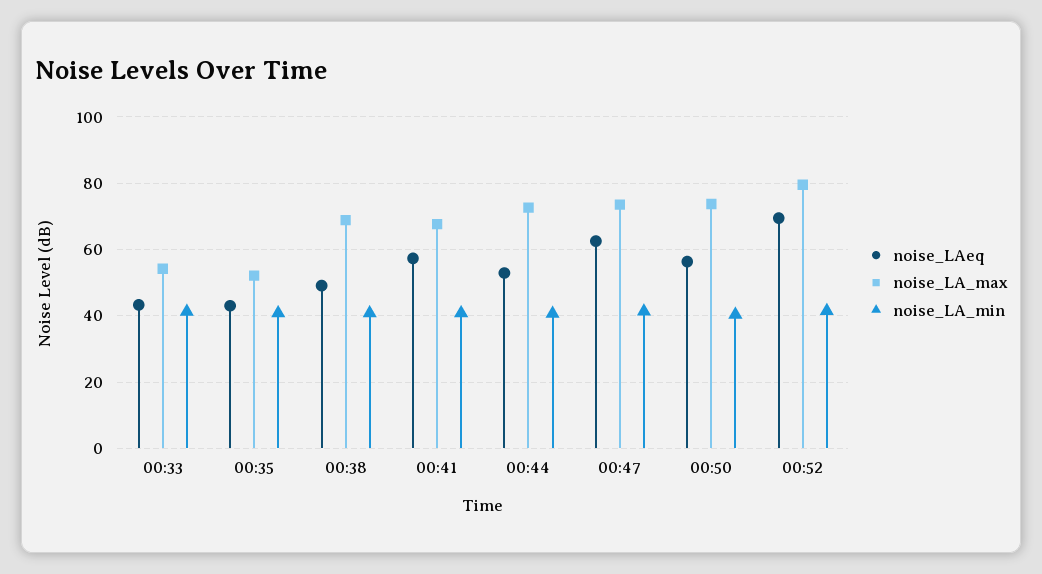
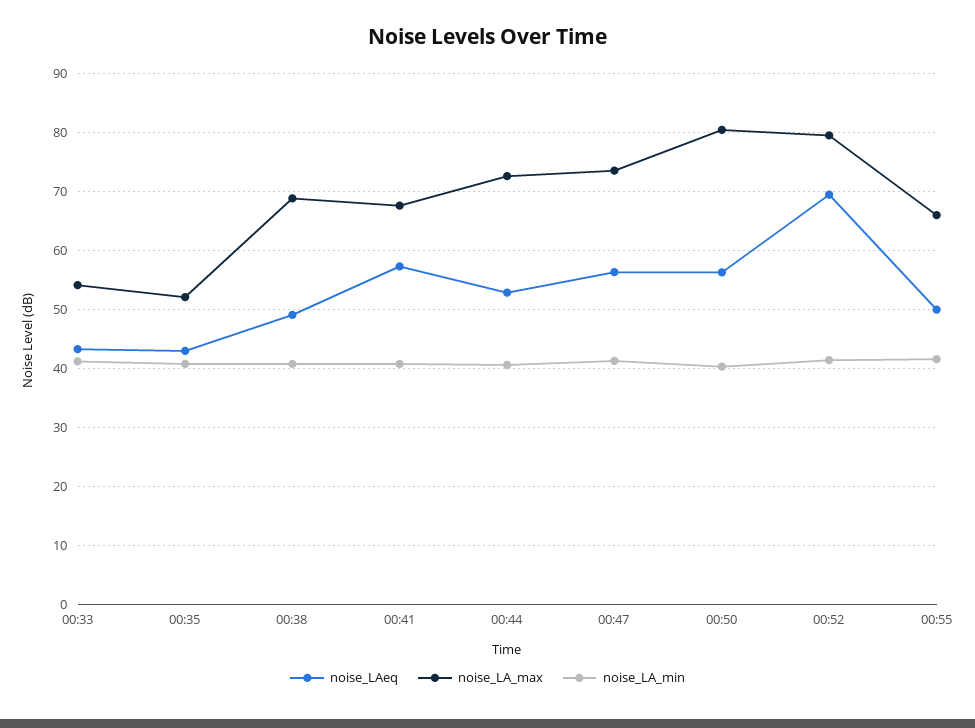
noise_LAeq, 00:47: 62 -> 56
noise_LA_max, 00:50: 74 -> 80
noise_LAeq, 00:55: none -> 50
noise_LA_max, 00:55: none -> 66
noise_LA_min, 00:55: none -> 42

